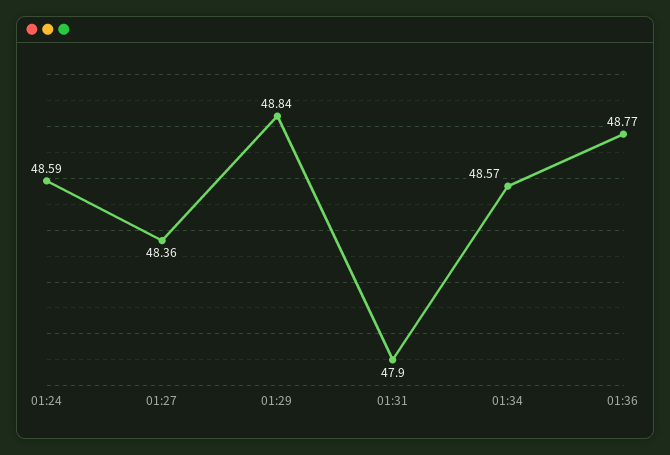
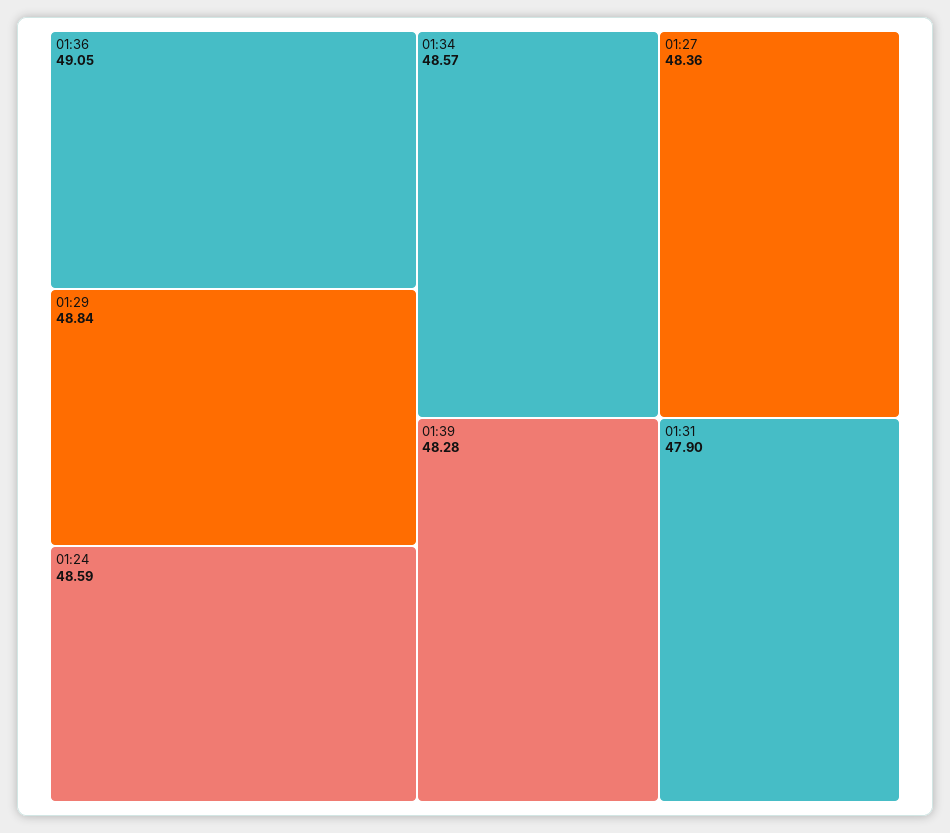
01:36: 48.77 -> 49.05
01:39: none -> 48.28

